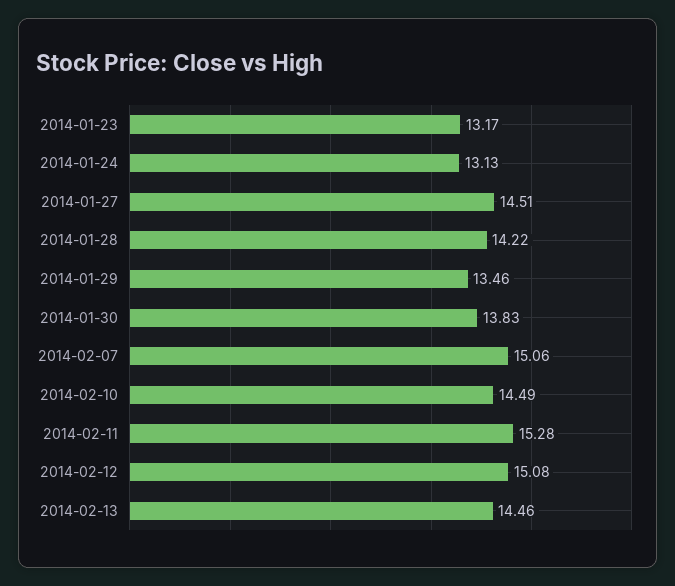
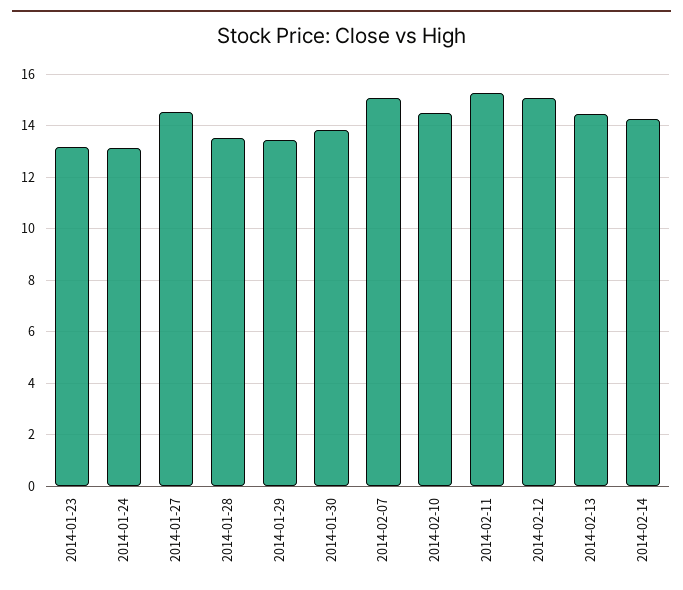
2014-01-28: 14.22 -> 13.5
2014-02-14: none -> 14.25

